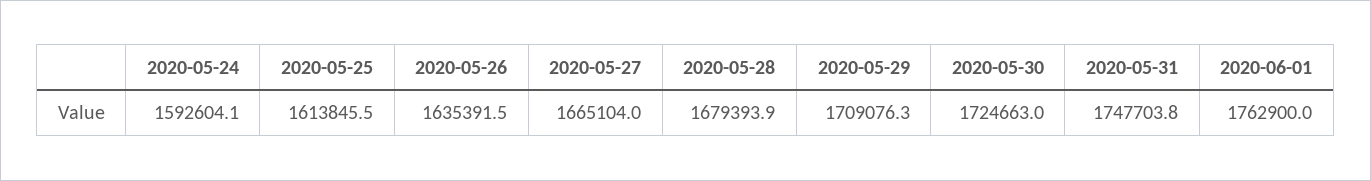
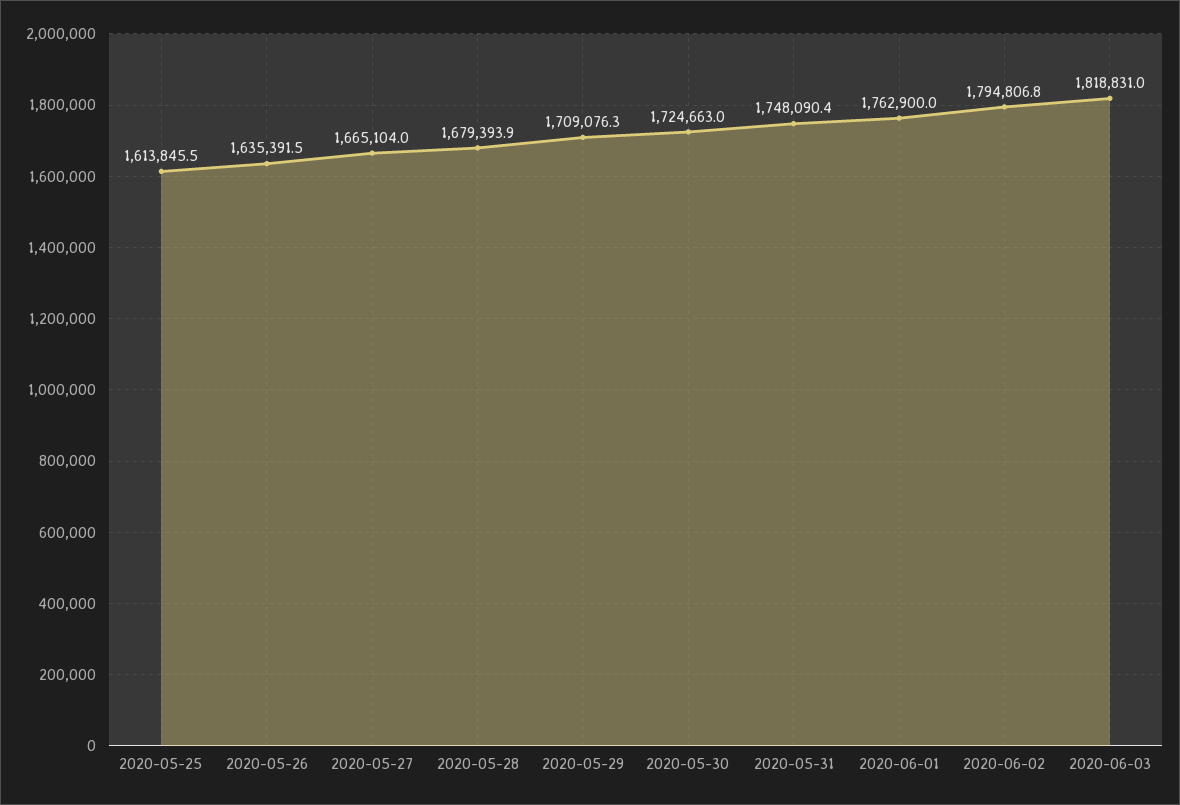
2020-05-24: 1592604.1 -> none
2020-05-31: 1747703.8 -> 1748090.4
2020-06-02: none -> 1794806.8
2020-06-03: none -> 1818831

